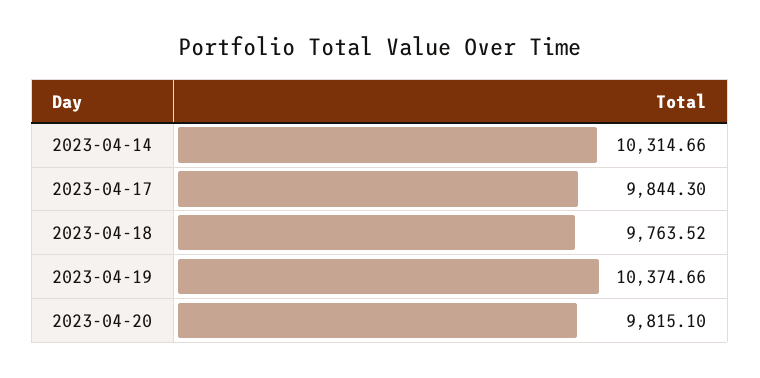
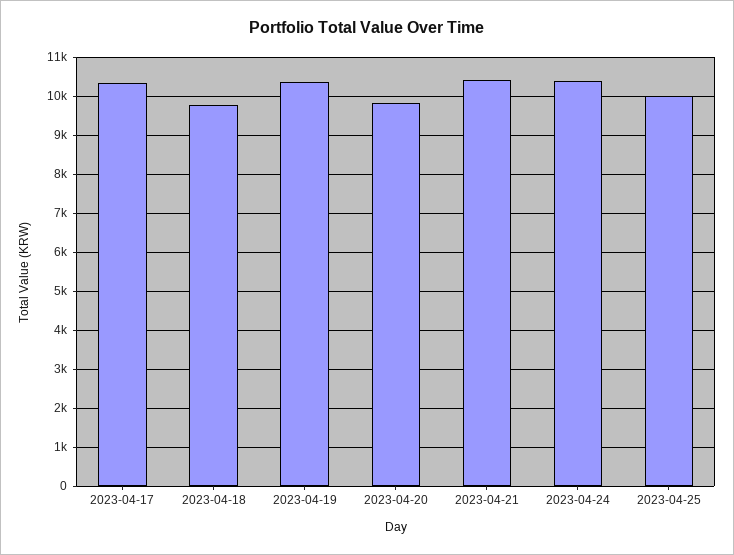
2023-04-14: 10314.66 -> none
2023-04-17: 9844.3 -> 10400
2023-04-21: none -> 10400
2023-04-24: none -> 10400
2023-04-25: none -> 10000

